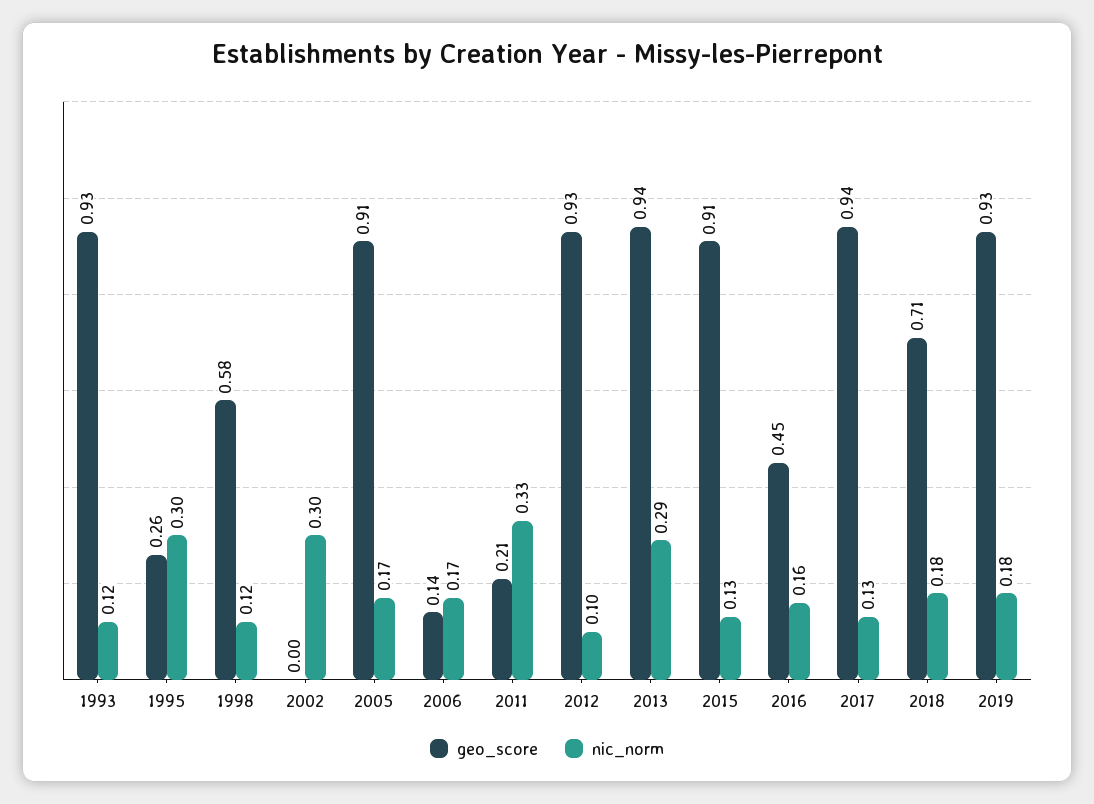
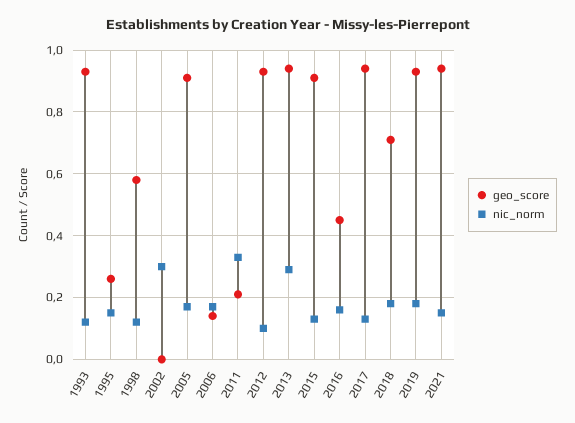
nic_norm, 1995: 0.3 -> 0.15
geo_score, 2021: none -> 0.95
nic_norm, 2021: none -> 0.15

